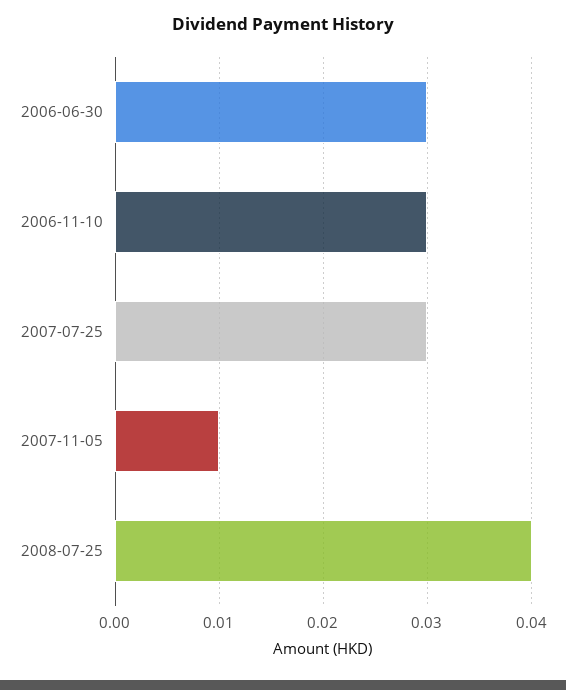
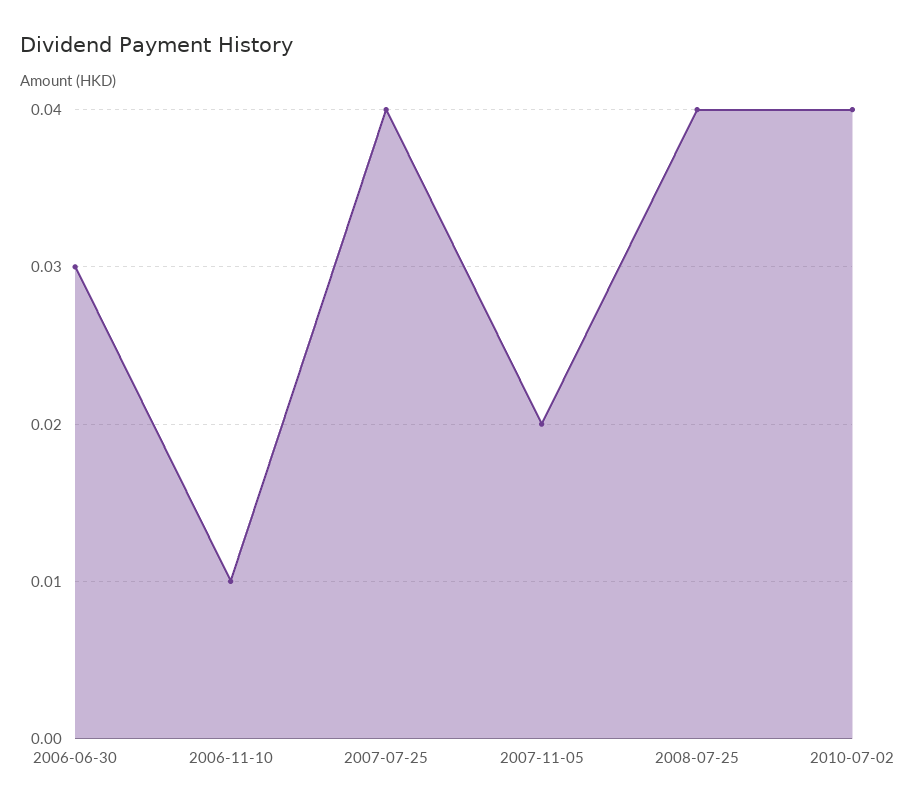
2006-11-10: 0.03 -> 0.01
2007-07-25: 0.03 -> 0.04
2007-11-05: 0.01 -> 0.02
2010-07-02: none -> 0.04

